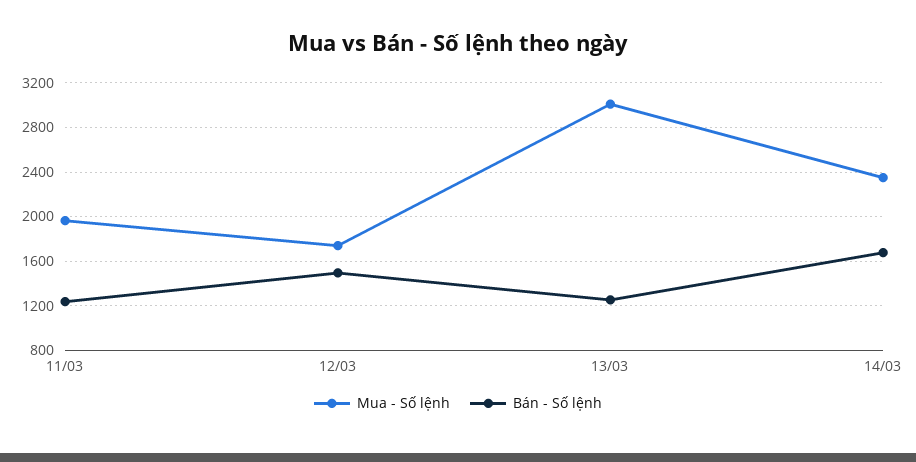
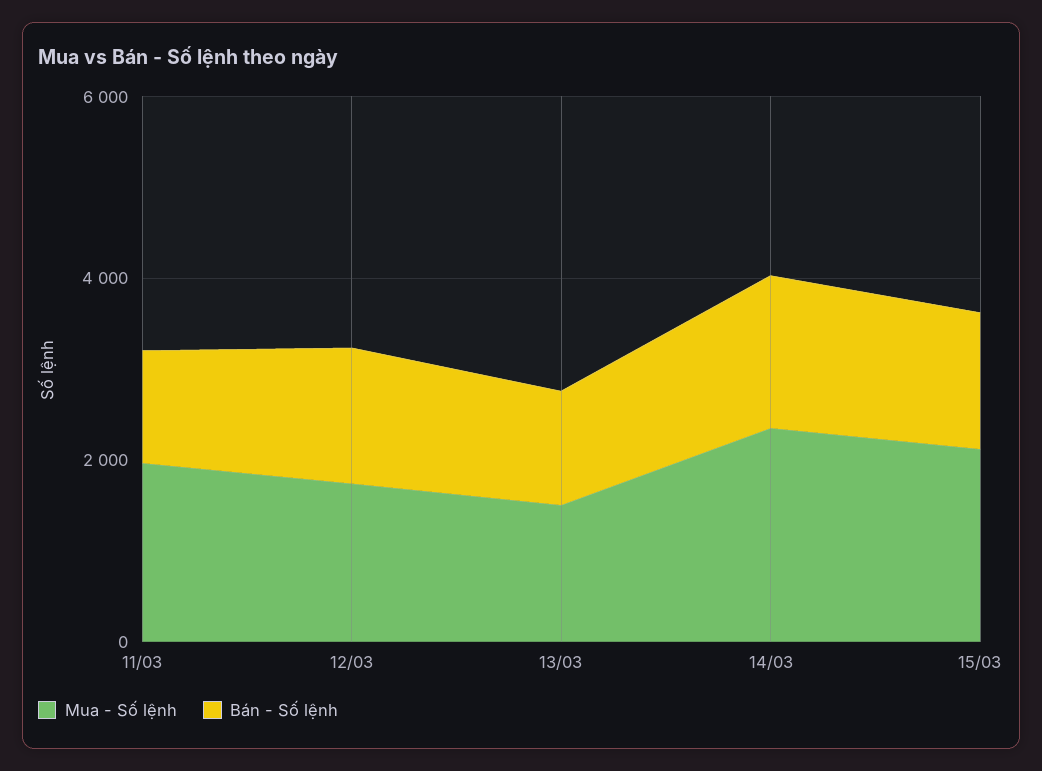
Mua - Số lệnh, 13/03: 3000 -> 1500
Mua - Số lệnh, 15/03: none -> 2000
Bán - Số lệnh, 15/03: none -> 1500

